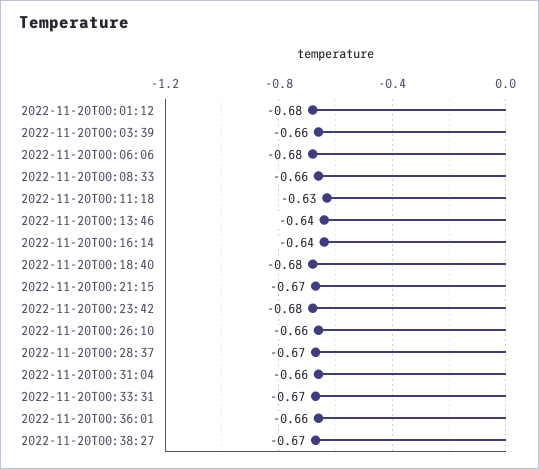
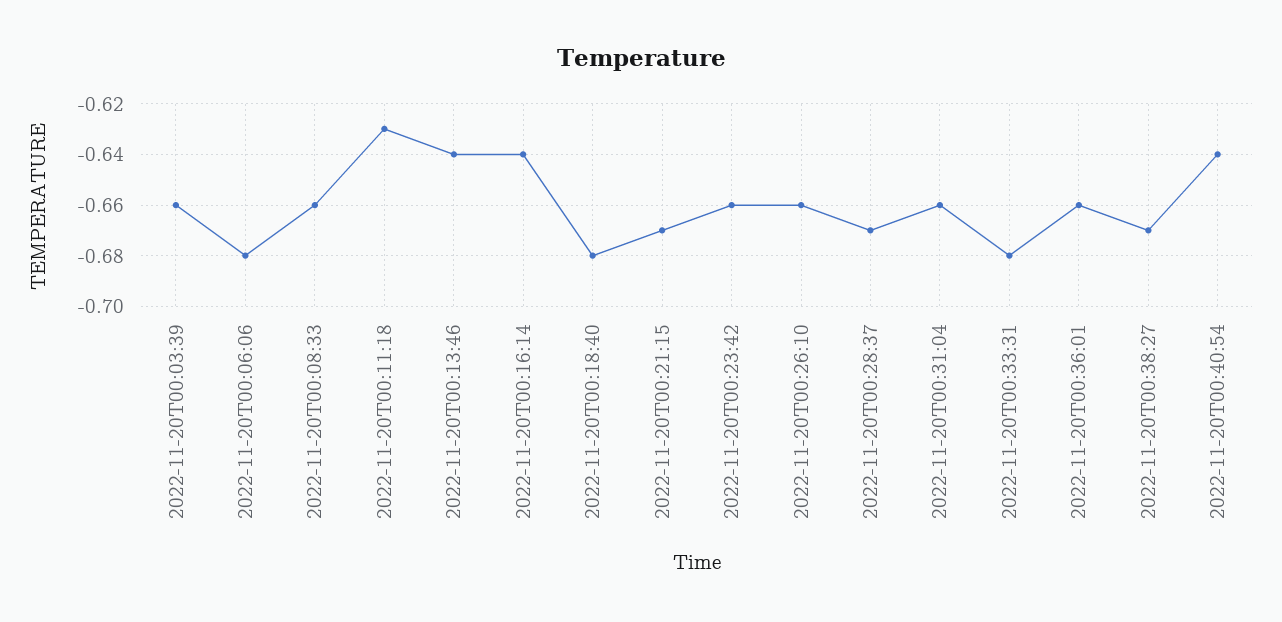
2022-11-20T00:01:12: -0.68 -> none
2022-11-20T00:23:42: -0.68 -> -0.66
2022-11-20T00:33:31: -0.67 -> -0.68
2022-11-20T00:40:54: none -> -0.64

